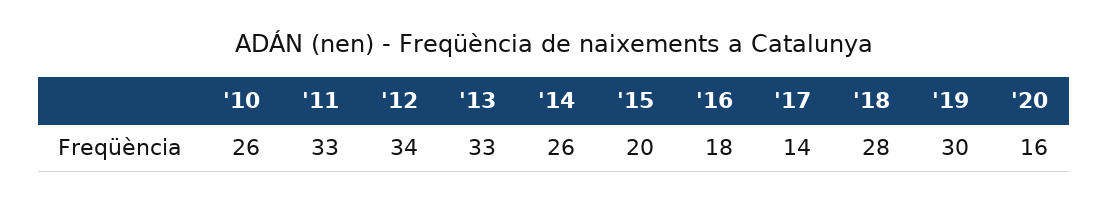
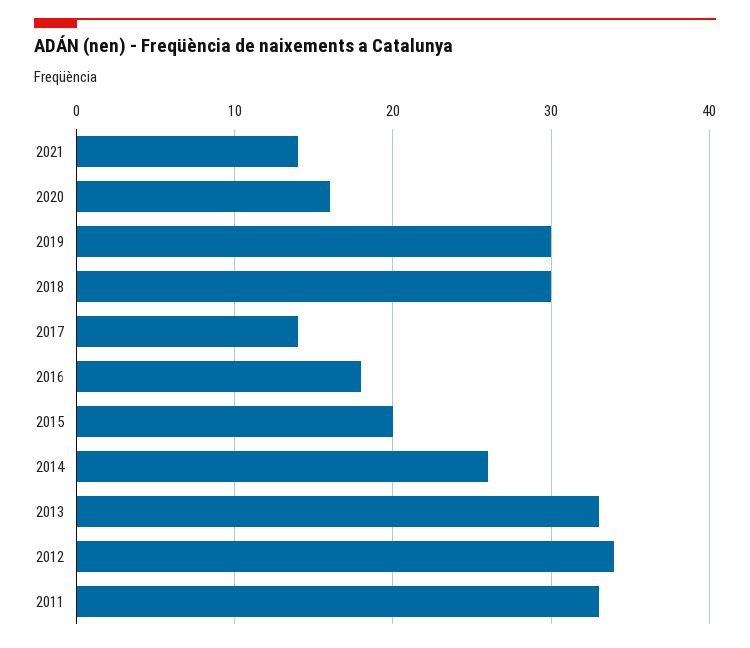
'10: 26 -> none
'18: 28 -> 30
2021: none -> 14

